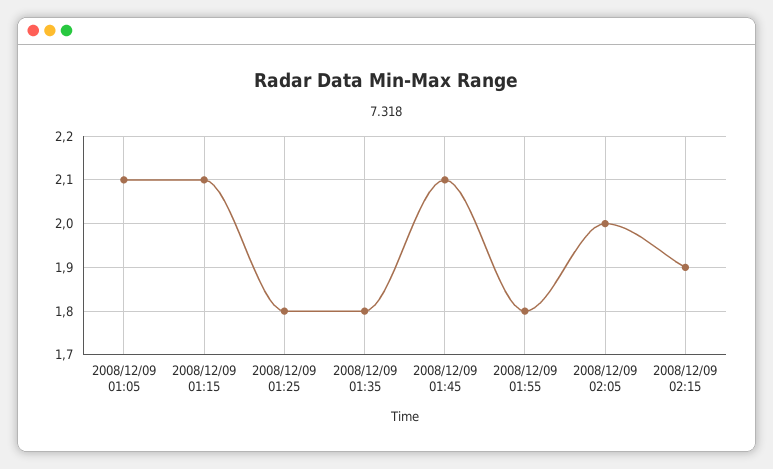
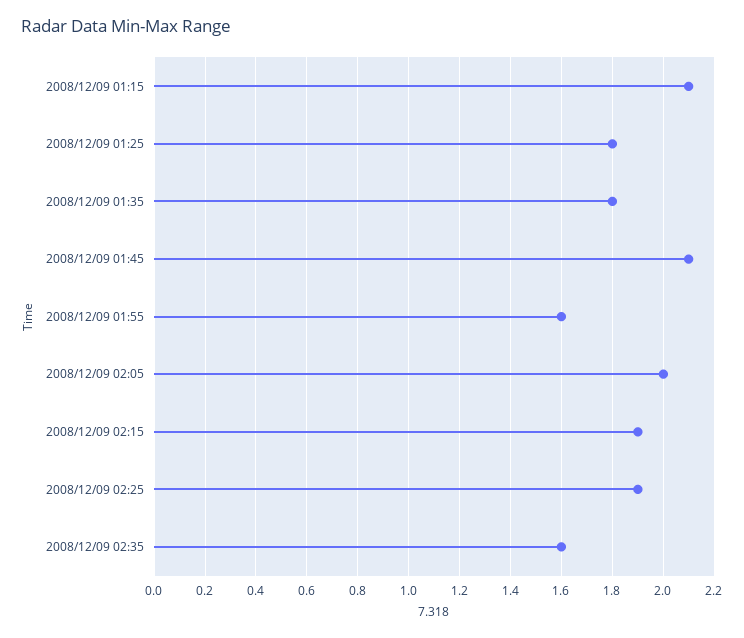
2008/12/09 01:05: 2.1 -> none
2008/12/09 01:55: 1.8 -> 1.6
2008/12/09 02:25: none -> 1.9
2008/12/09 02:35: none -> 1.6

